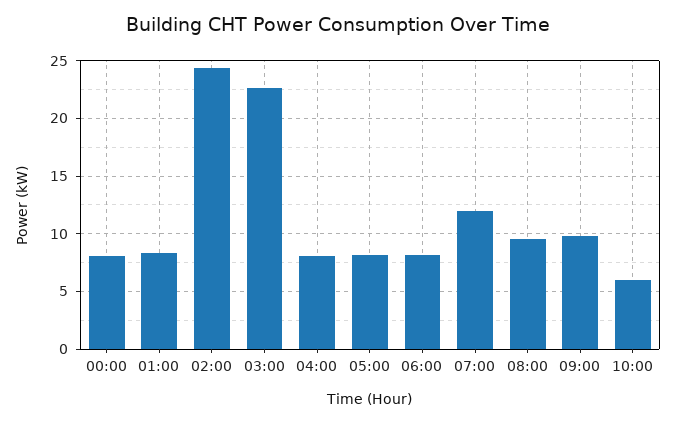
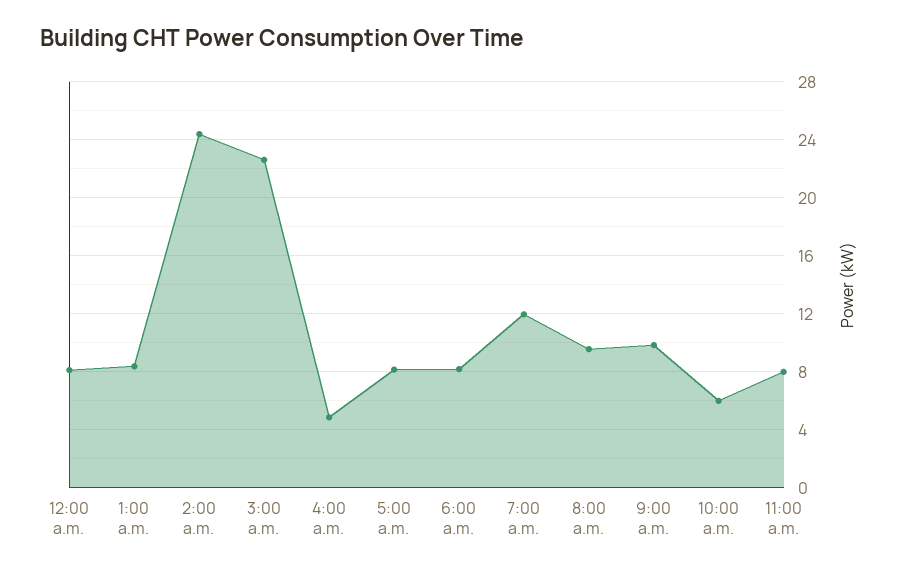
04:00: 8 -> 5
11:00 a.m.: none -> 8

